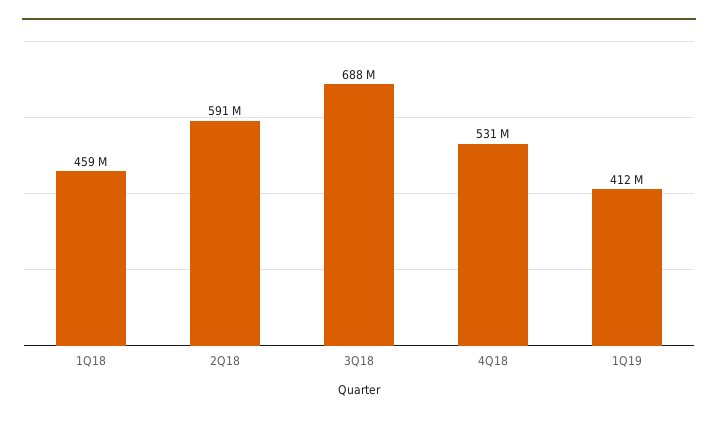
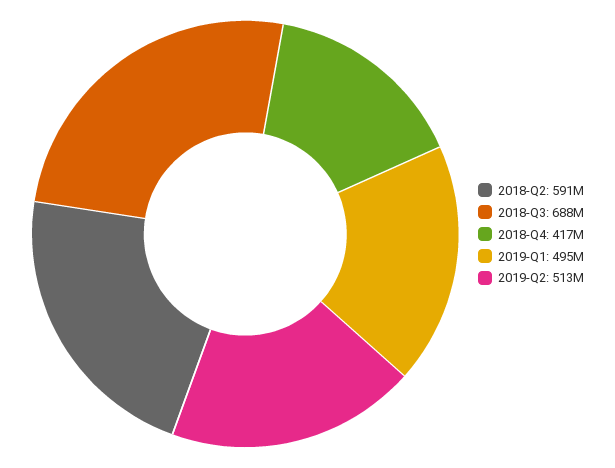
1Q18: 459000000 -> none
4Q18: 531000000 -> 417000000
1Q19: 412000000 -> 495000000
2019-Q2: none -> 513000000

